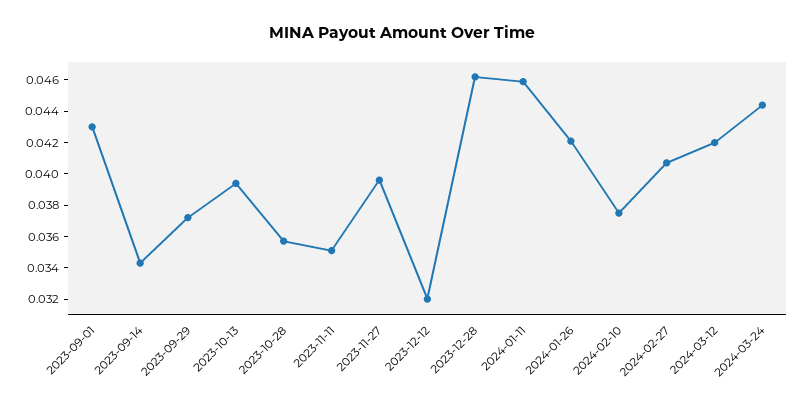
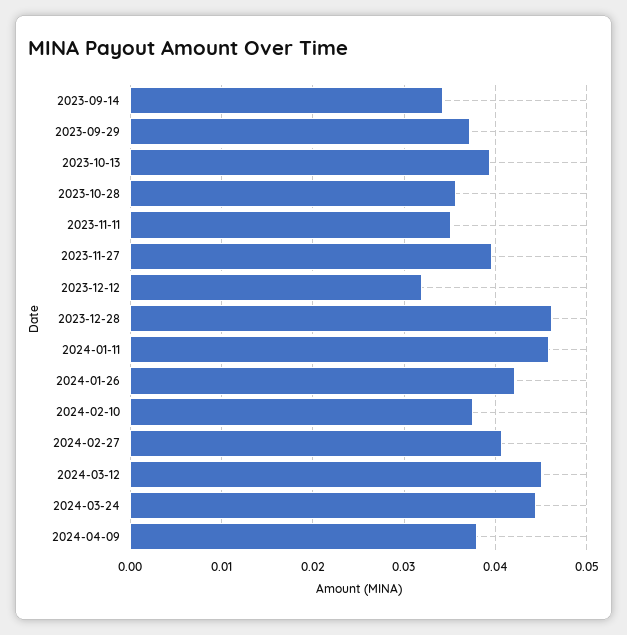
2023-09-01: 0.043 -> none
2024-03-12: 0.042 -> 0.045
2024-04-09: none -> 0.038

